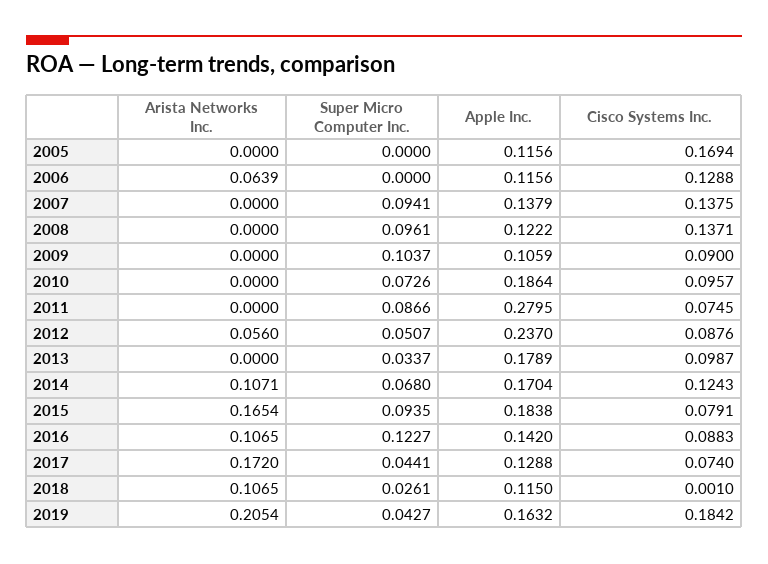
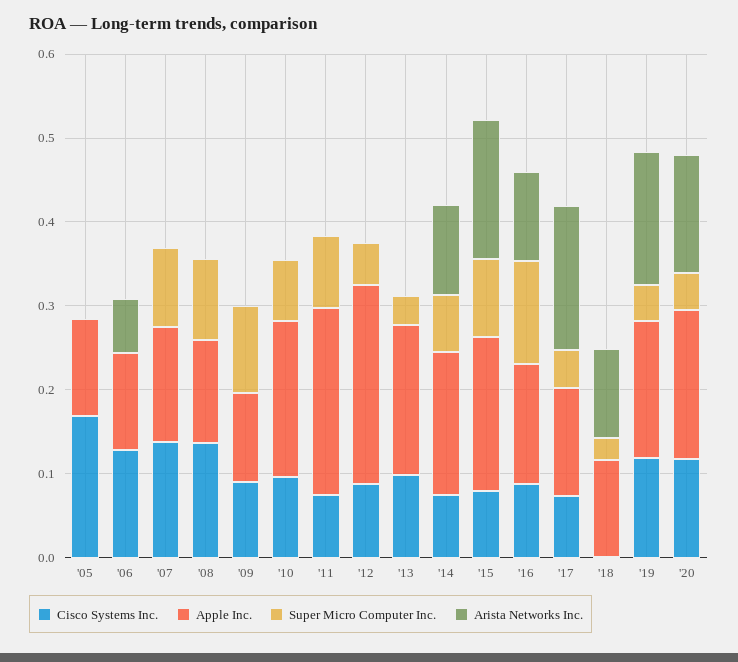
Apple Inc., 2011: 0.2795 -> 0.22
Arista Networks Inc., 2012: 0.056 -> 0
Cisco Systems Inc., 2014: 0.1243 -> 0.08
Arista Networks Inc., 2019: 0.2054 -> 0.16
Cisco Systems Inc., 2019: 0.1842 -> 0.12
Cisco Systems Inc., '20: none -> 0.12
Apple Inc., '20: none -> 0.18
Super Micro Computer Inc., '20: none -> 0.04
Arista Networks Inc., '20: none -> 0.14

